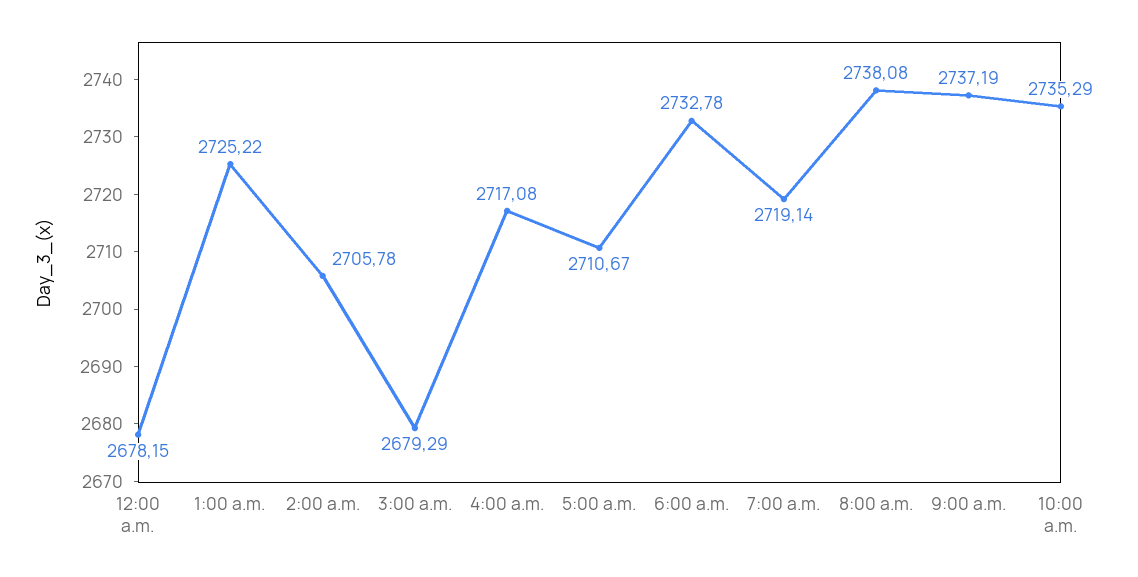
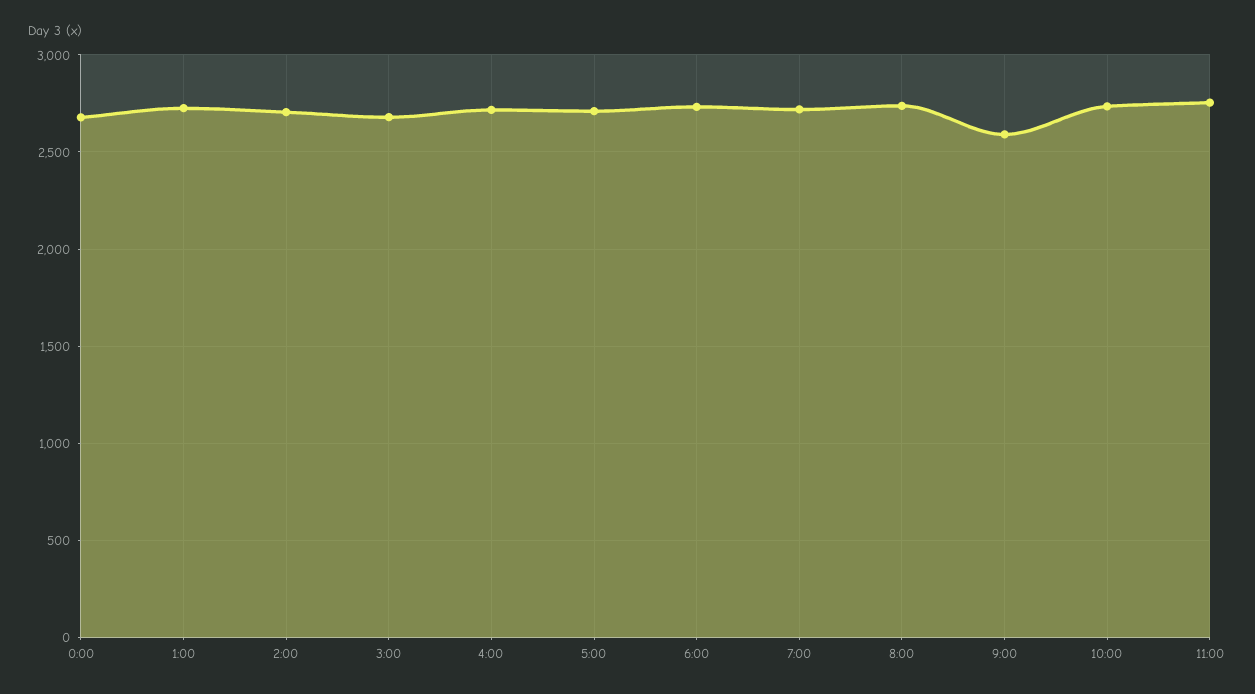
9:00 a.m.: 2737.19 -> 2600
11:00: none -> 2750

